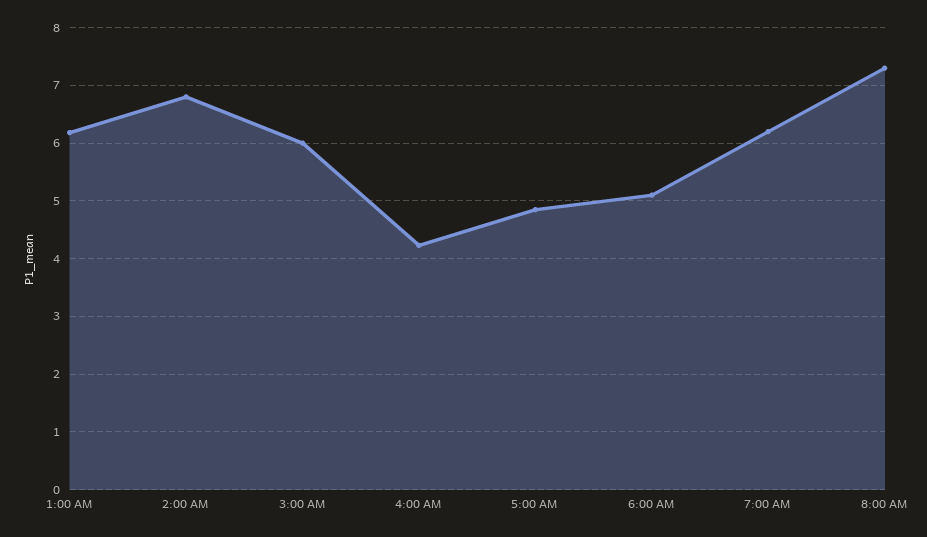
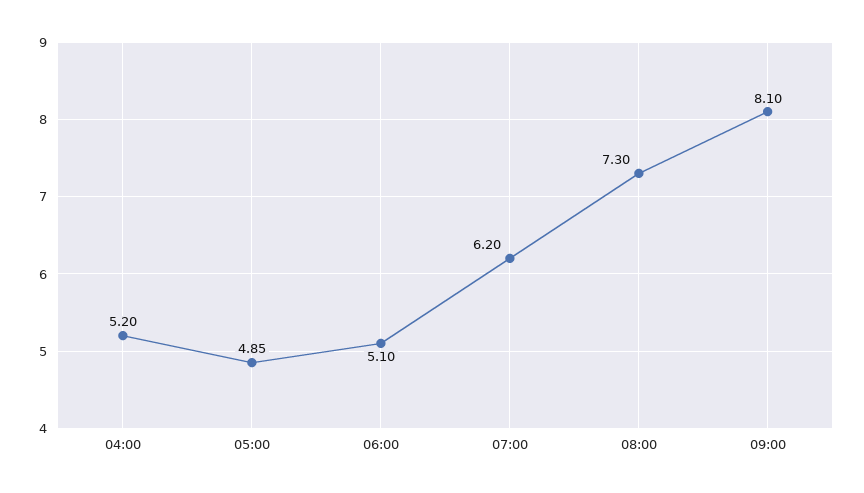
1:00 AM: 6.2 -> none
2:00 AM: 6.8 -> none
3:00 AM: 6 -> none
4:00 AM: 4.2 -> 5.2
09:00: none -> 8.1

